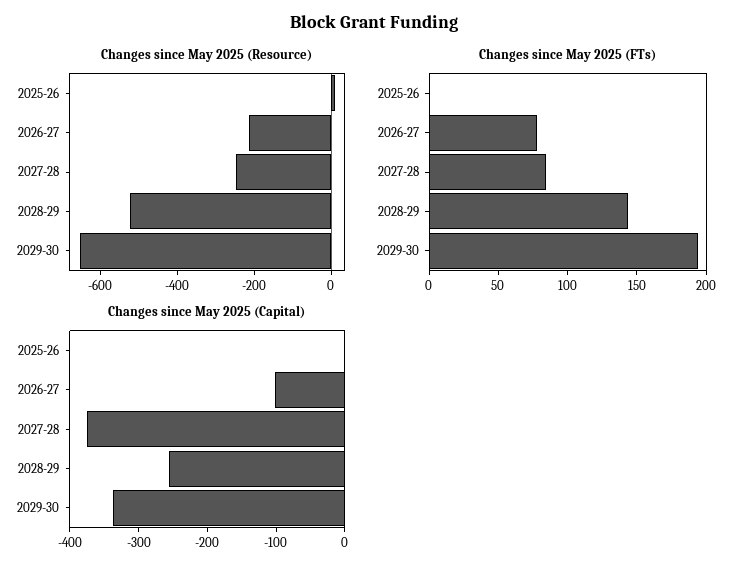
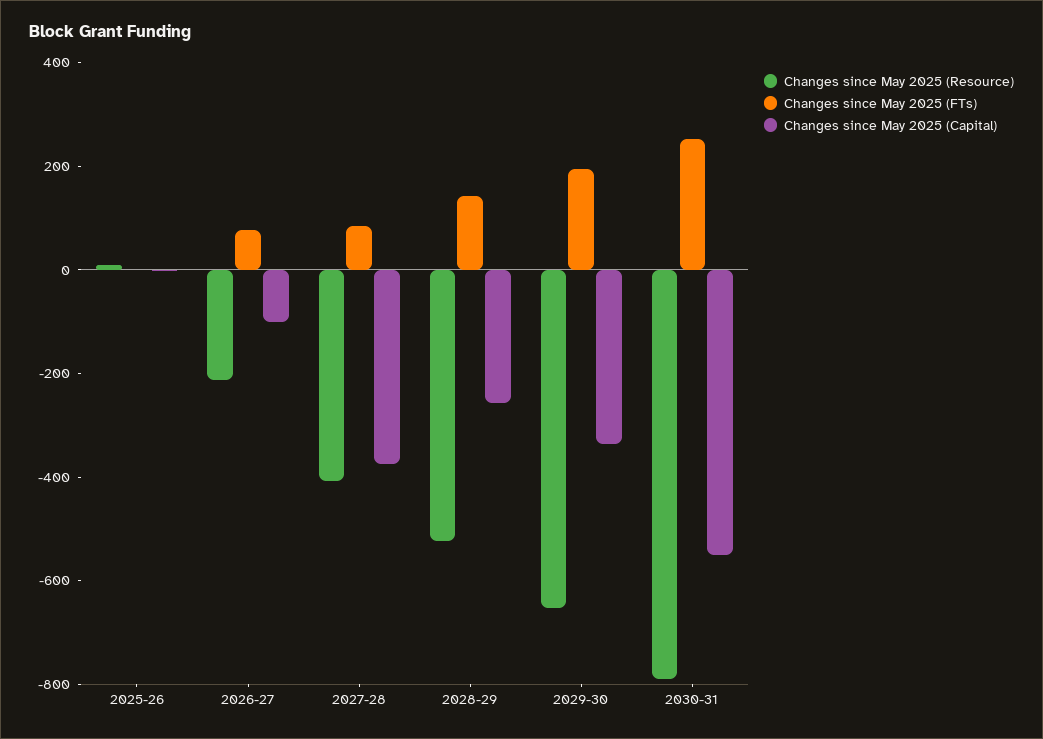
Changes since May 2025 (Resource), 2027-28: -250 -> -400
Changes since May 2025 (Resource), 2030-31: none -> -800
Changes since May 2025 (FTs), 2030-31: none -> 250
Changes since May 2025 (Capital), 2030-31: none -> -550

